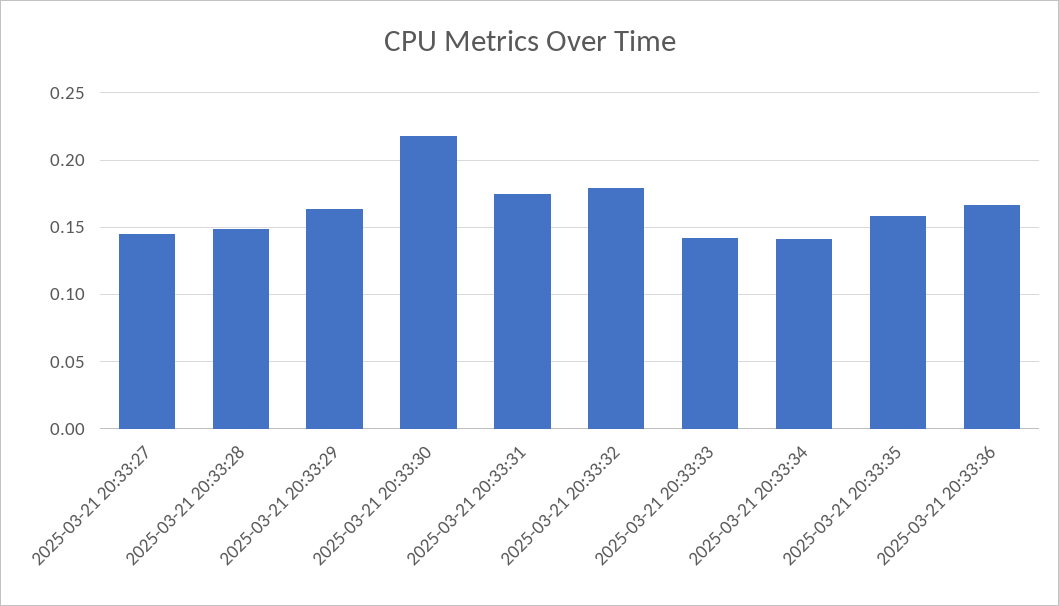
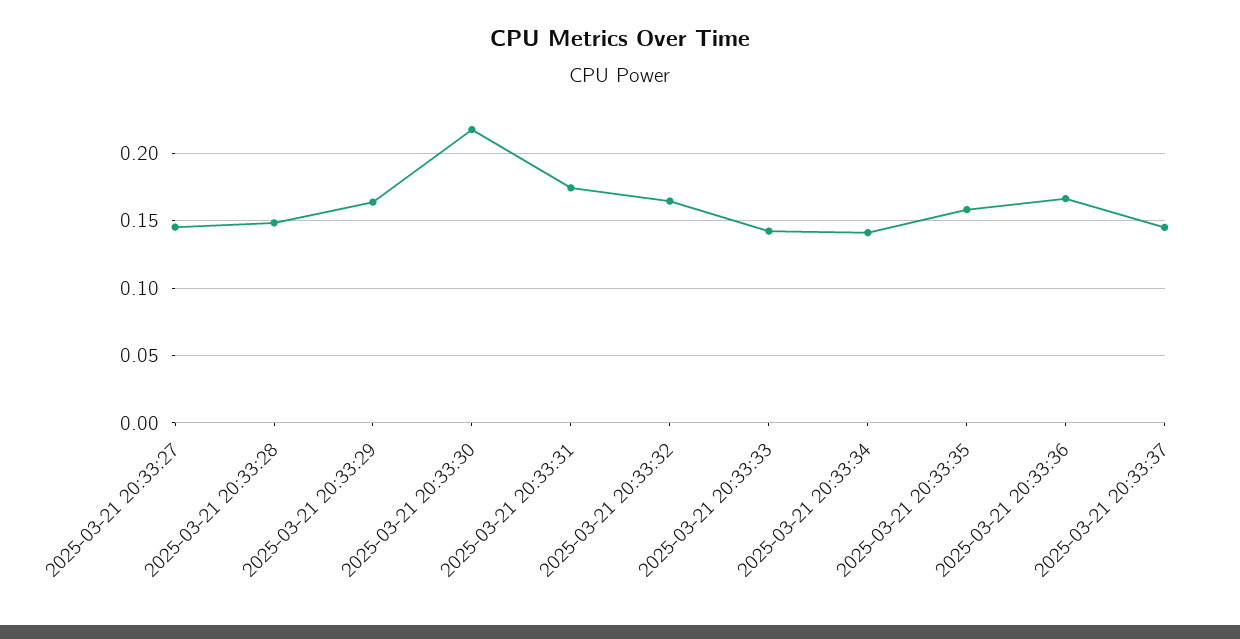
2025-03-21 20:33:32: 0.18 -> 0.165
2025-03-21 20:33:37: none -> 0.145

